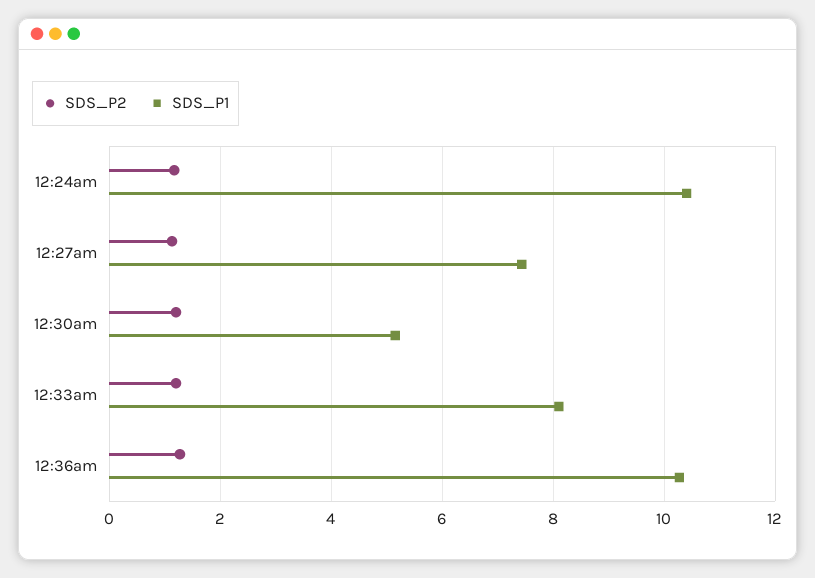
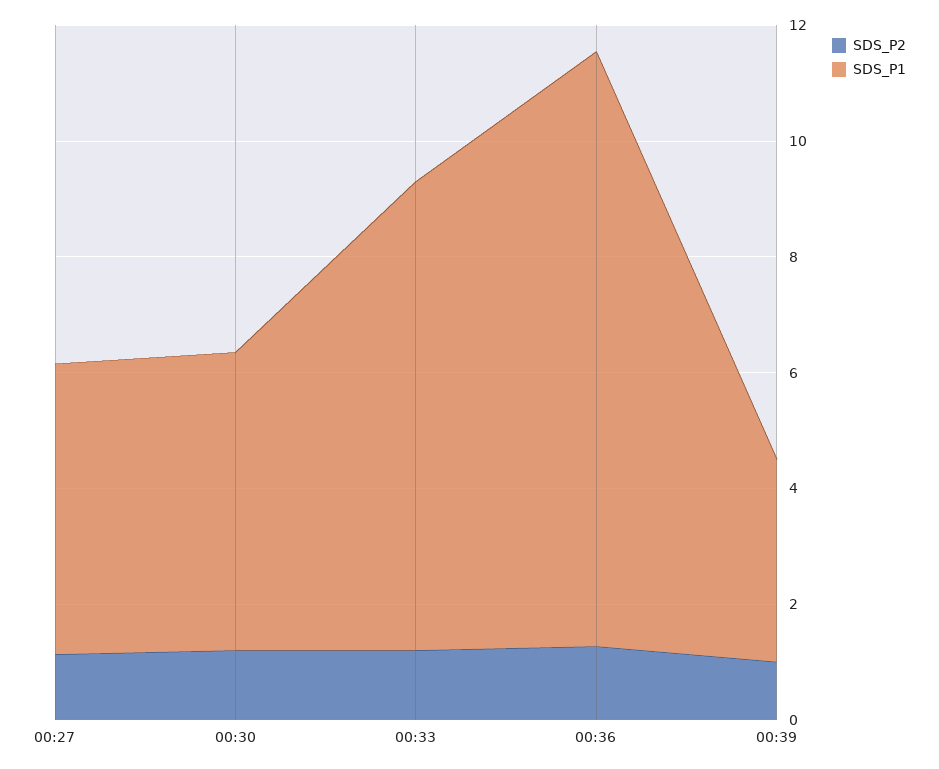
SDS_P2, 12:24am: 1.2 -> none
SDS_P1, 12:24am: 10.4 -> none
SDS_P1, 12:27am: 7.4 -> 5
SDS_P2, 00:39: none -> 1
SDS_P1, 00:39: none -> 3.5

